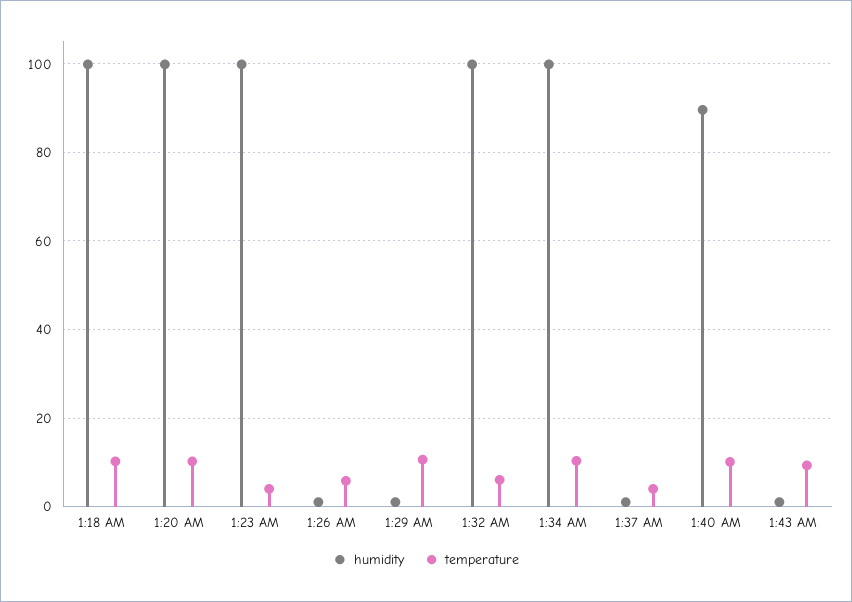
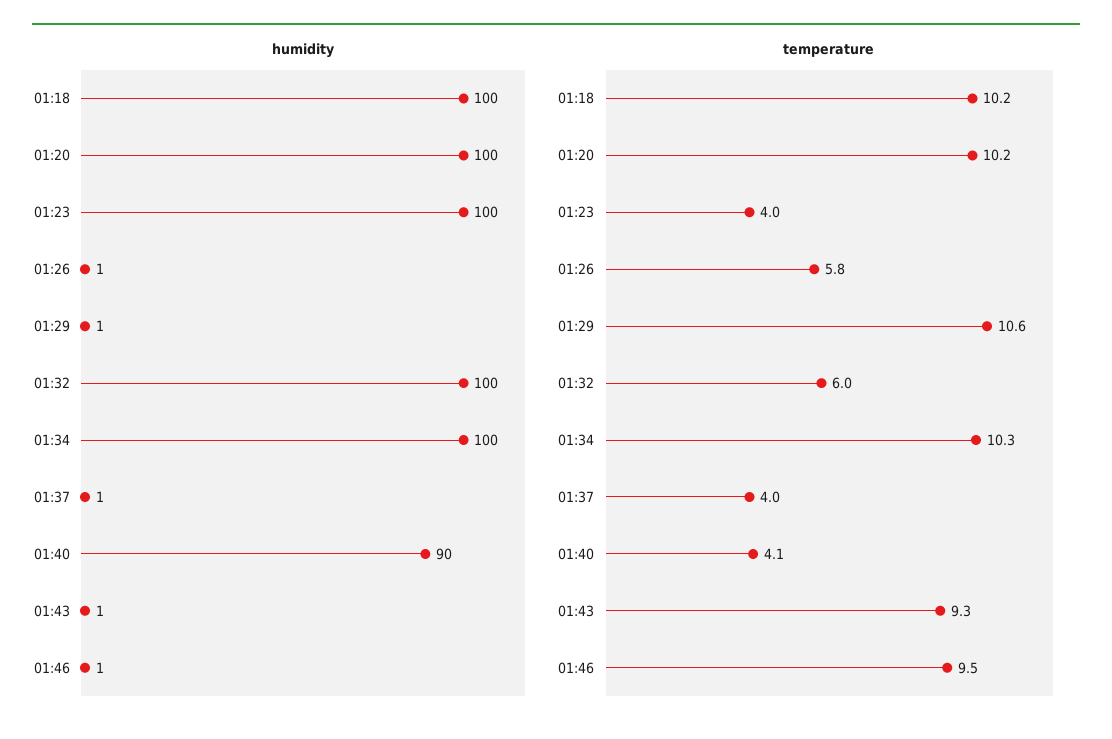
temperature, 1:40 AM: 10 -> 4.1
humidity, 01:46: none -> 1
temperature, 01:46: none -> 9.5

